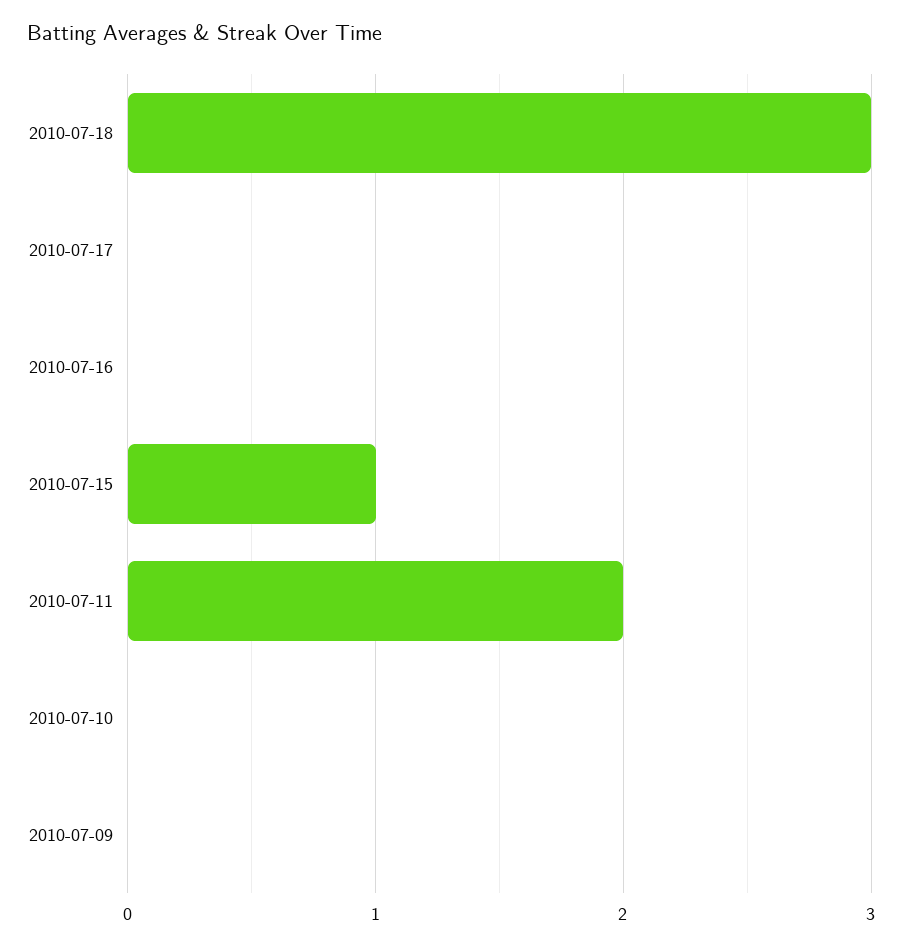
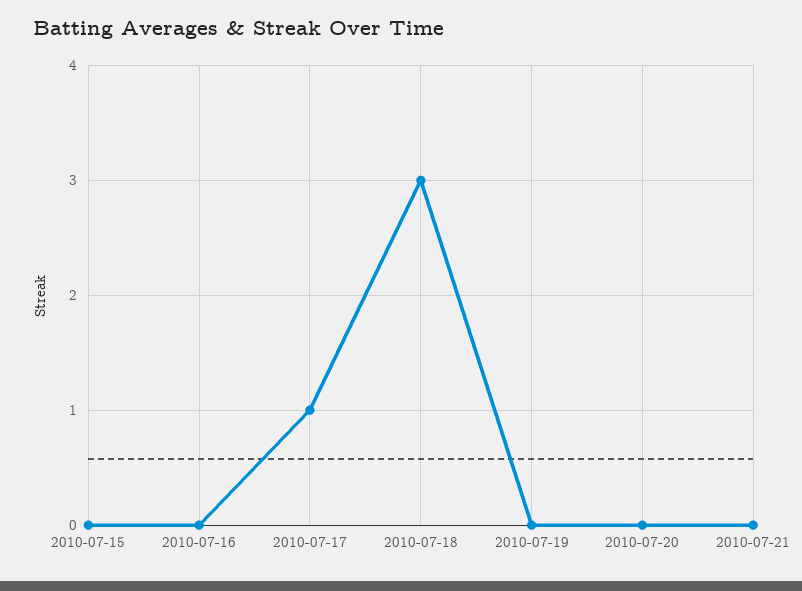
2010-07-17: 0 -> 1
2010-07-15: 1 -> 0
2010-07-11: 2 -> none
2010-07-10: 0 -> none
2010-07-09: 0 -> none
2010-07-19: none -> 0
2010-07-20: none -> 0
2010-07-21: none -> 0

